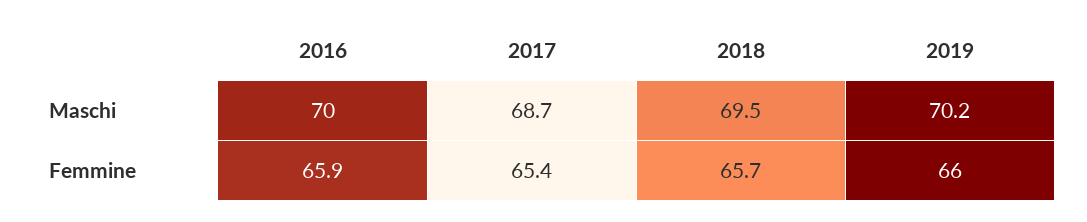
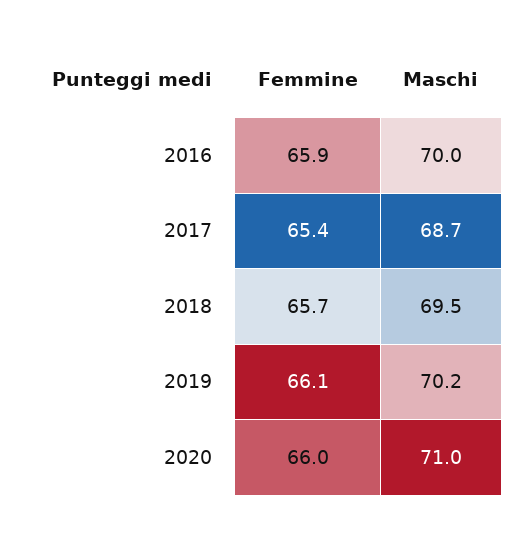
2019, Femmine: 66 -> 66.1
2020, Femmine: none -> 66
2020, Maschi: none -> 71

